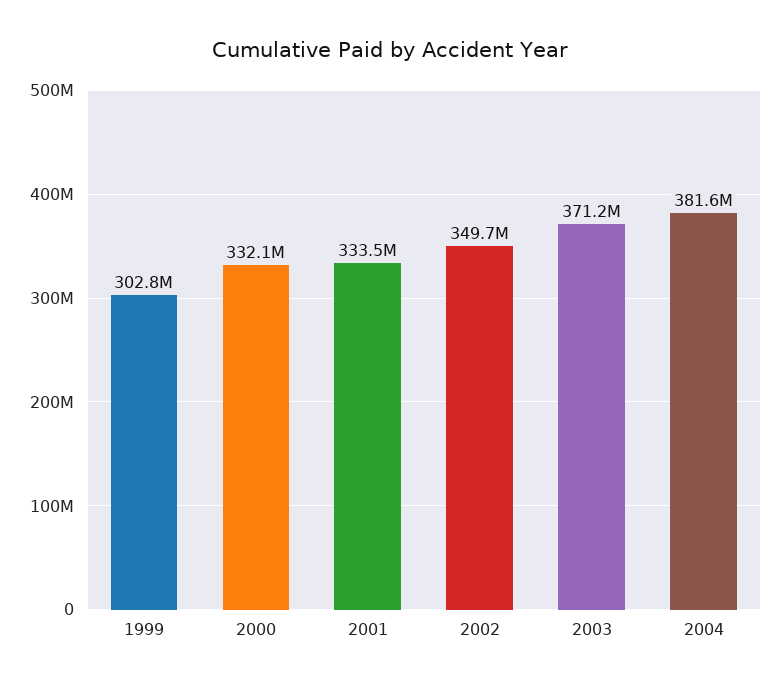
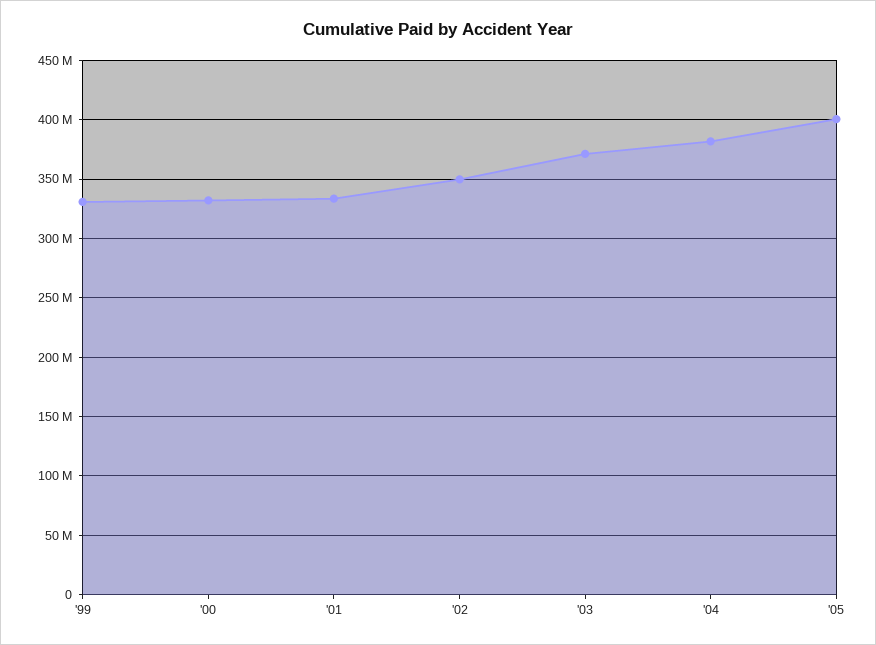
1999: 302800000 -> 330000000
'05: none -> 400000000

